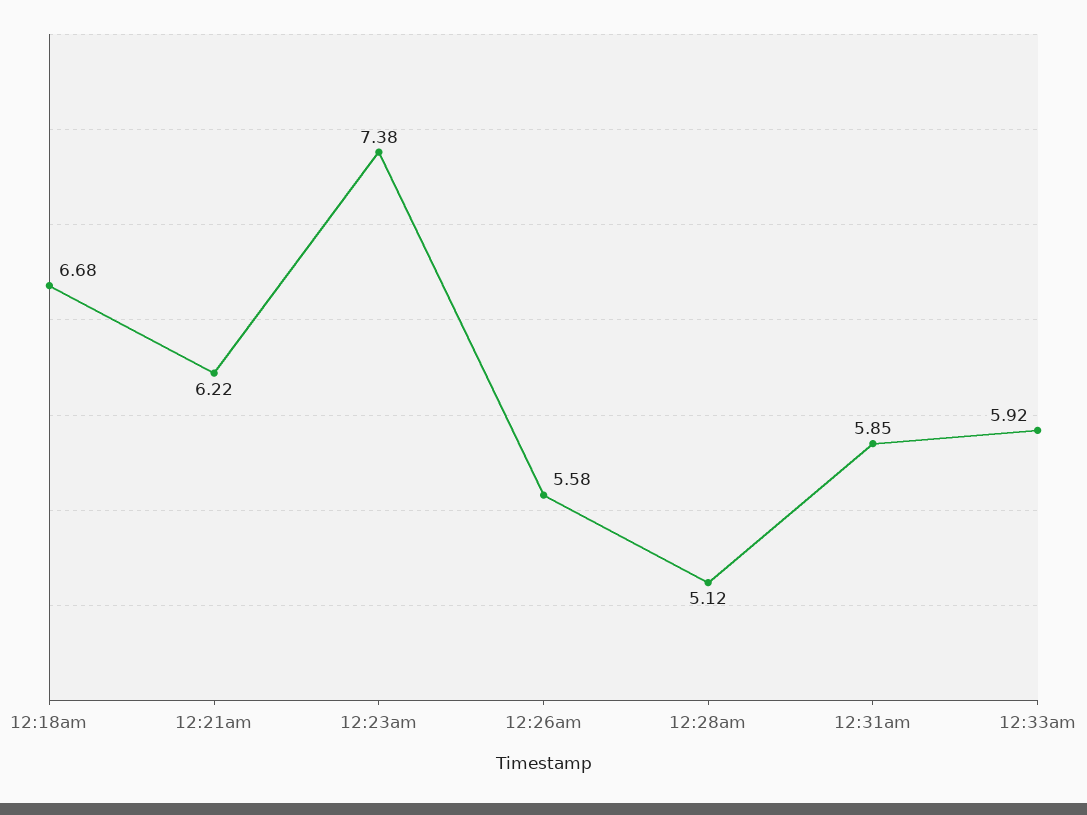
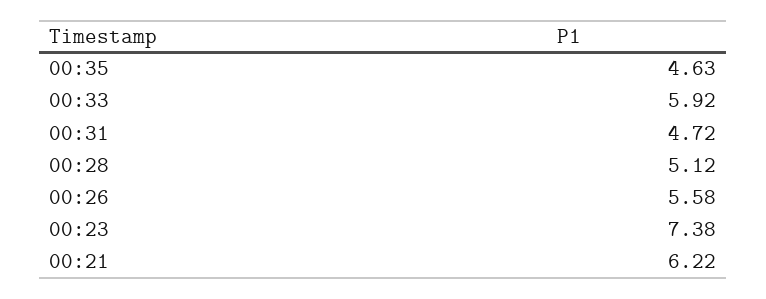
12:18am: 6.68 -> none
12:31am: 5.85 -> 4.72
00:35: none -> 4.63

